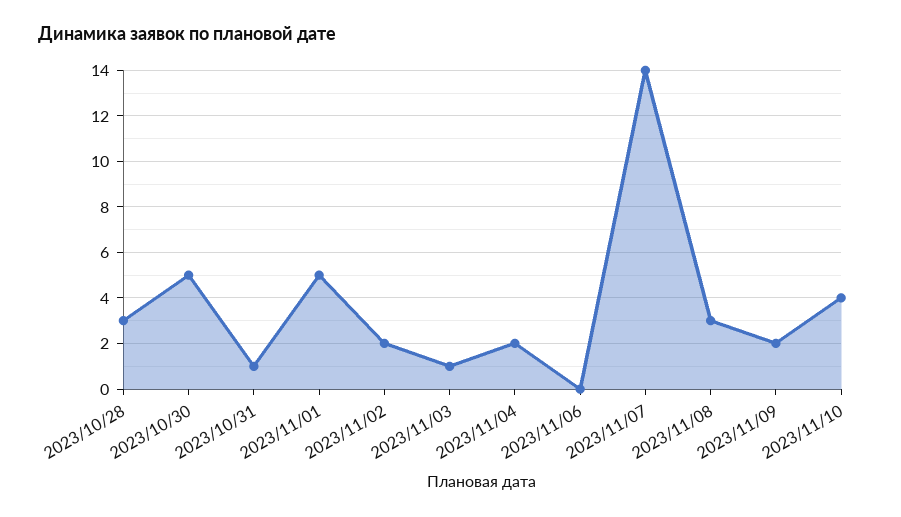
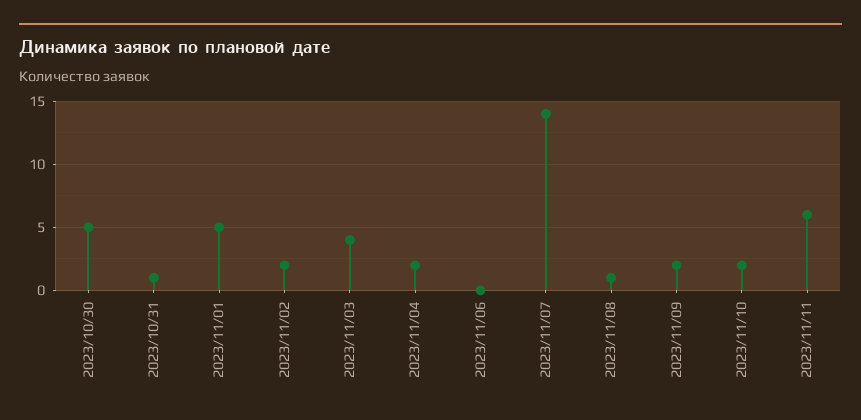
2023/10/28: 3 -> none
2023/11/03: 1 -> 4
2023/11/08: 3 -> 1
2023/11/10: 4 -> 2
2023/11/11: none -> 6

